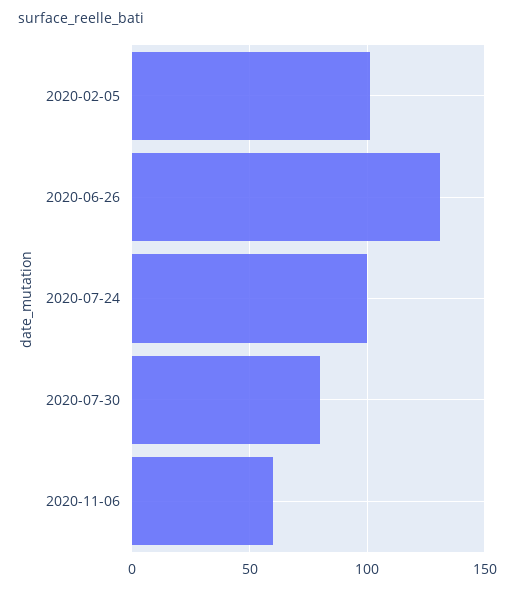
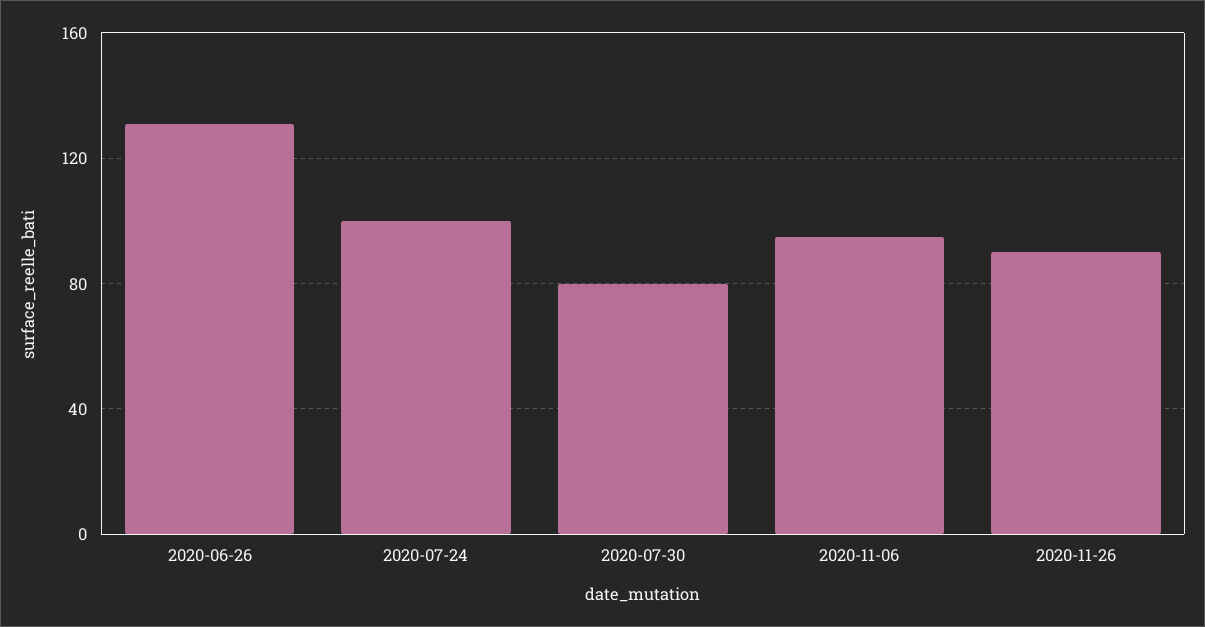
2020-02-05: 100 -> none
2020-11-06: 60 -> 95
2020-11-26: none -> 90

